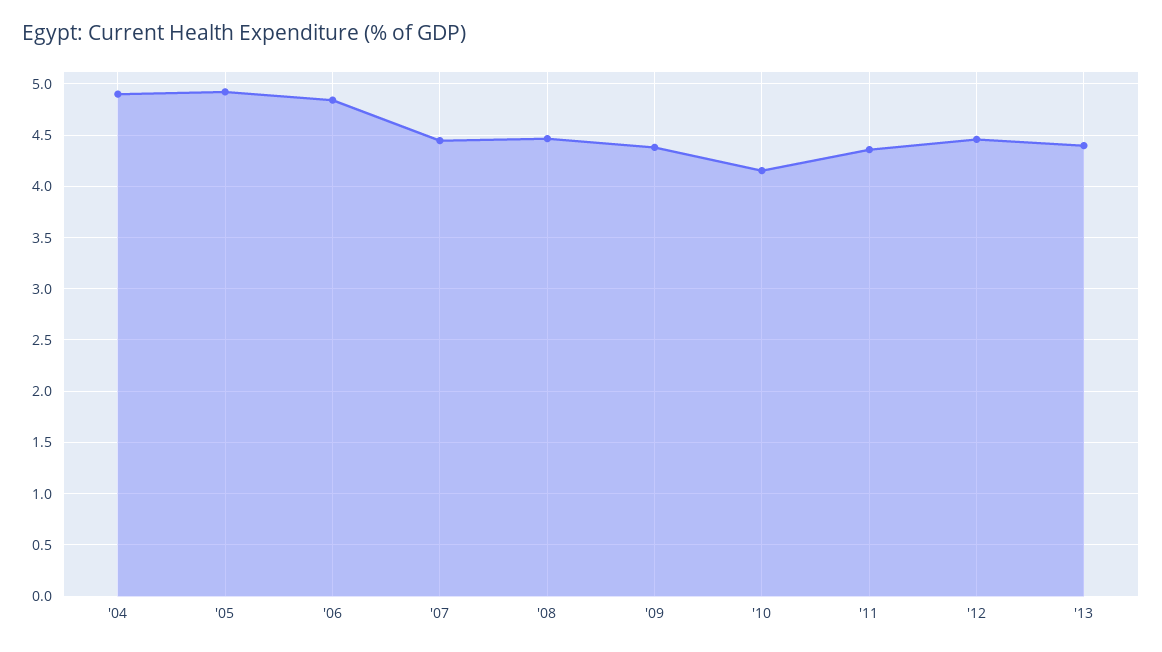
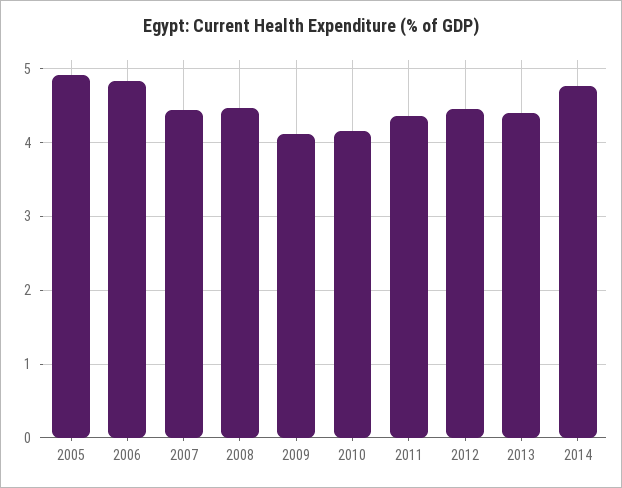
'04: 4.9 -> none
'09: 4.4 -> 4.1
2014: none -> 4.8

